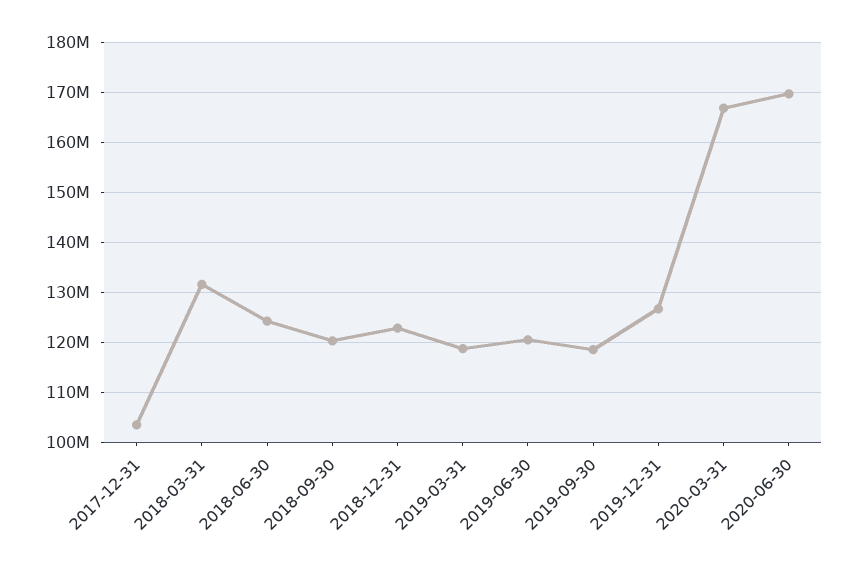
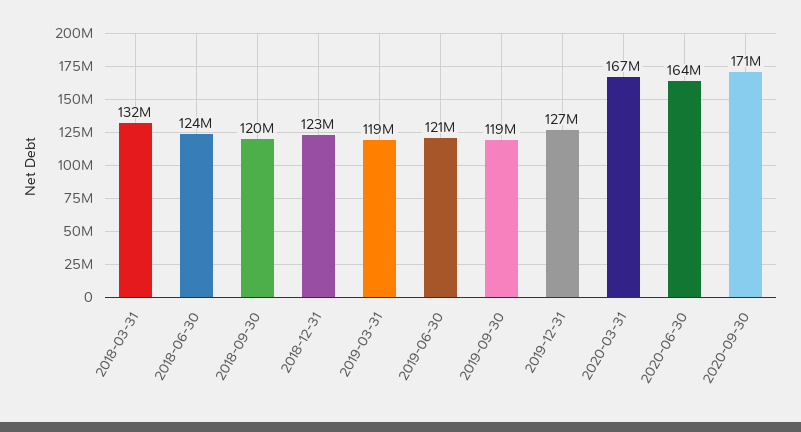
2017-12-31: 104000000 -> none
2020-06-30: 170000000 -> 164000000
2020-09-30: none -> 171000000

